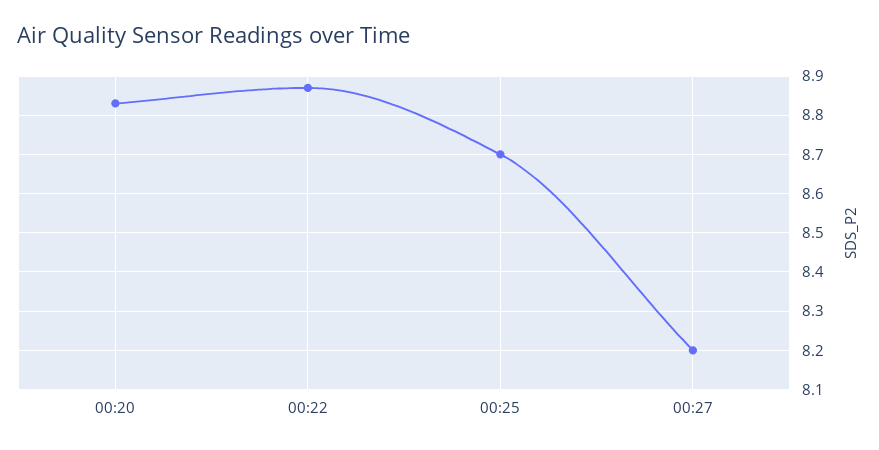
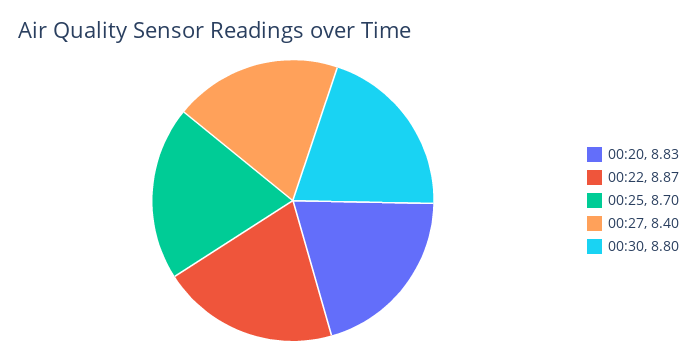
00:27: 8.2 -> 8.4
00:30: none -> 8.8

